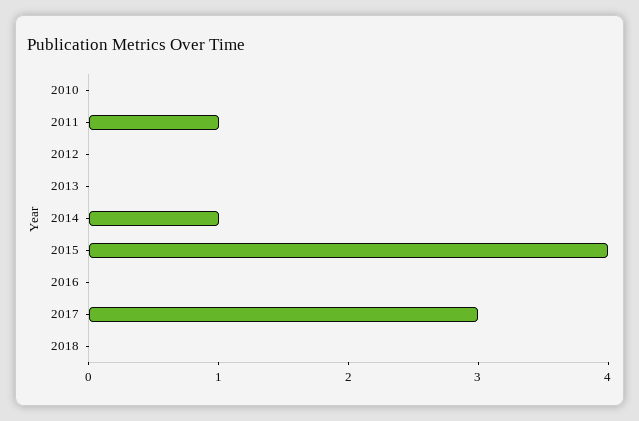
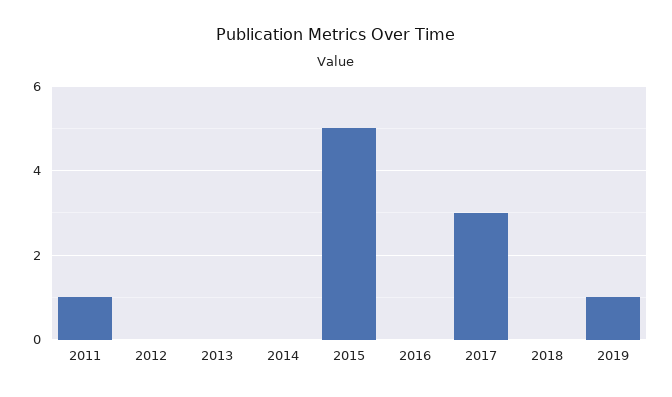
2010: 0 -> none
2014: 1 -> 0
2015: 4 -> 5
2019: none -> 1

